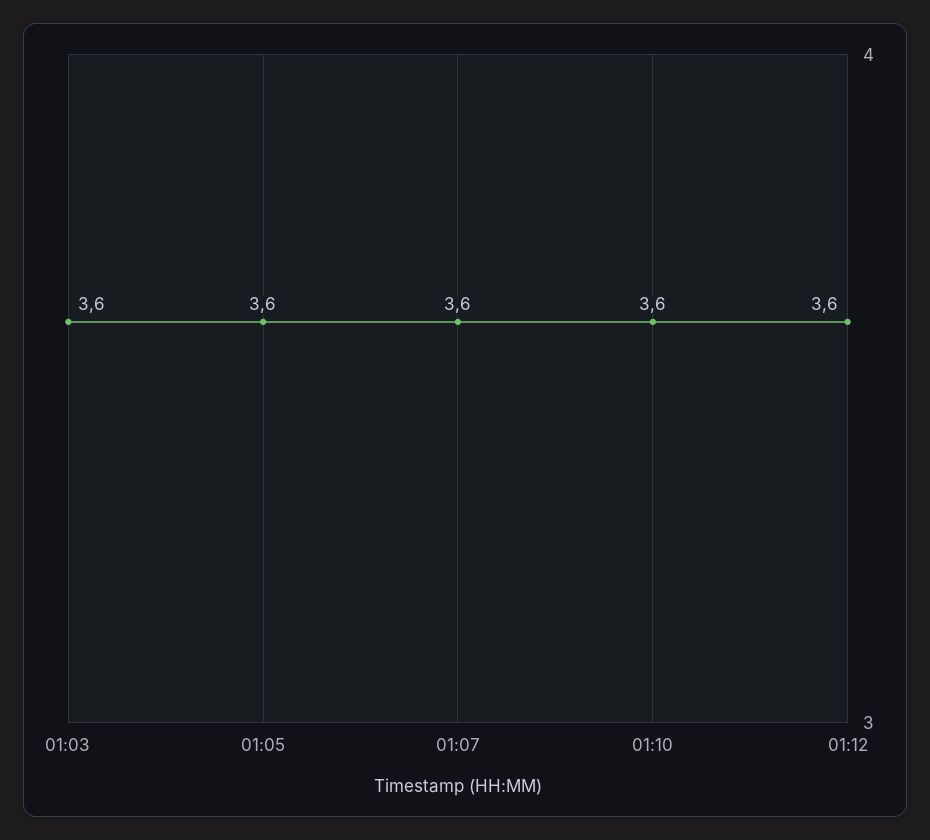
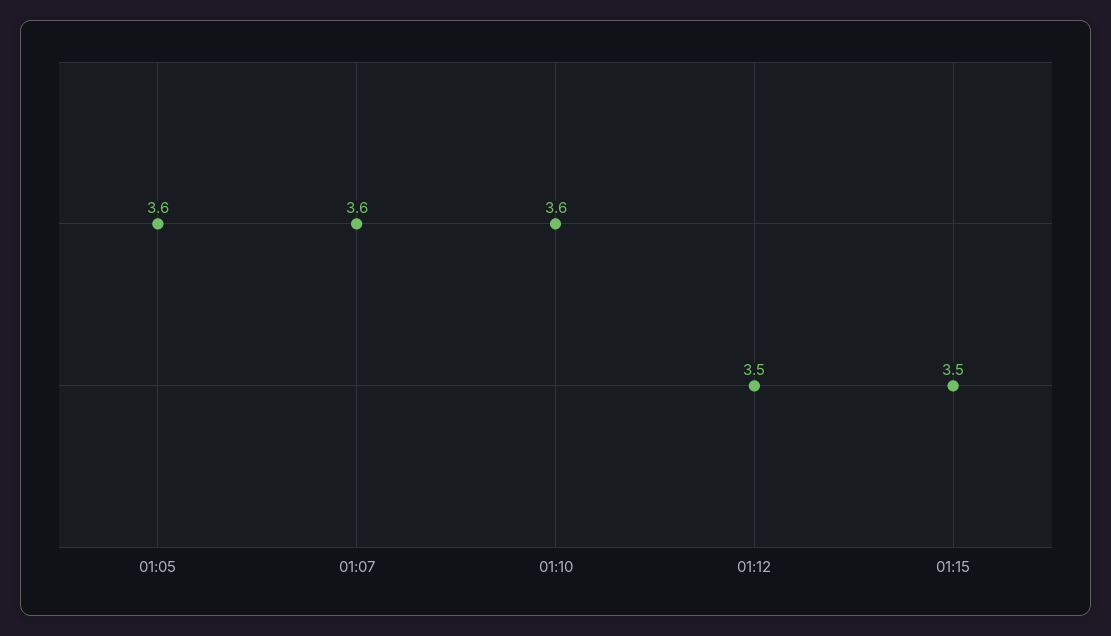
01:03: 3.6 -> none
01:12: 3.6 -> 3.5
01:15: none -> 3.5

